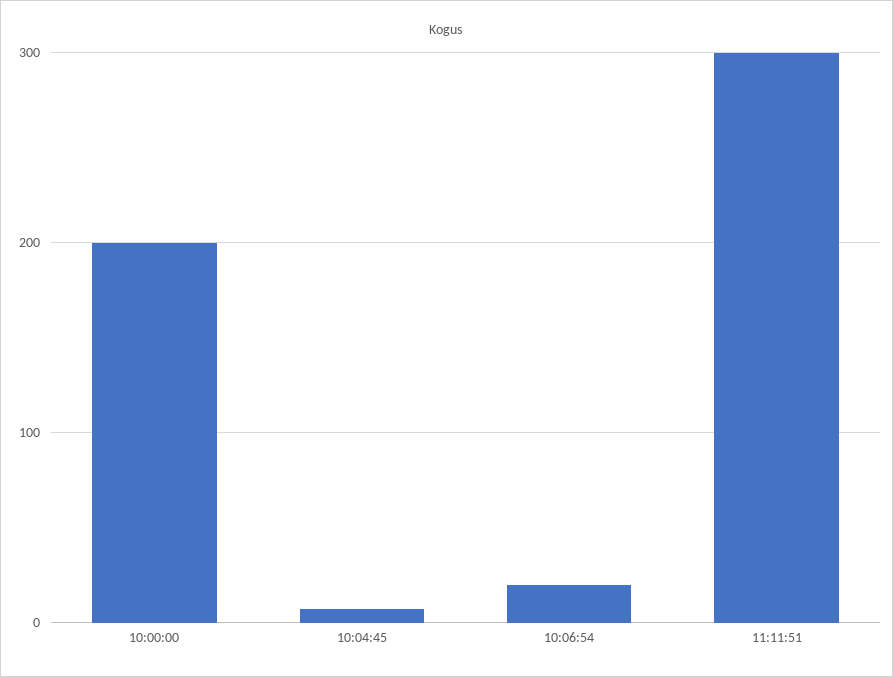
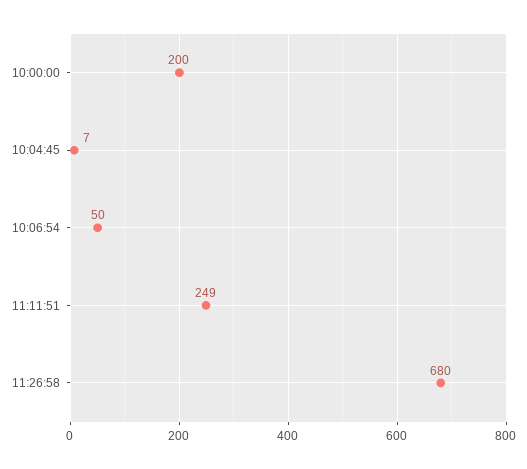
10:06:54: 20 -> 50
11:11:51: 300 -> 249
11:26:58: none -> 680

